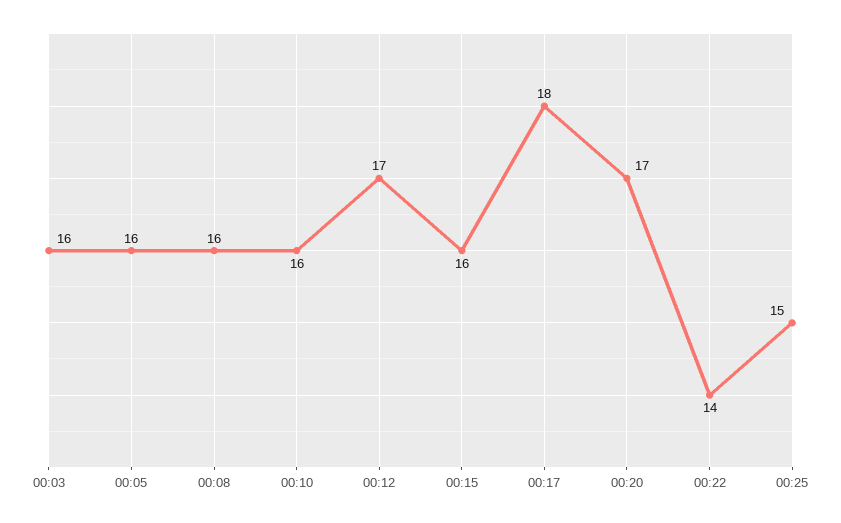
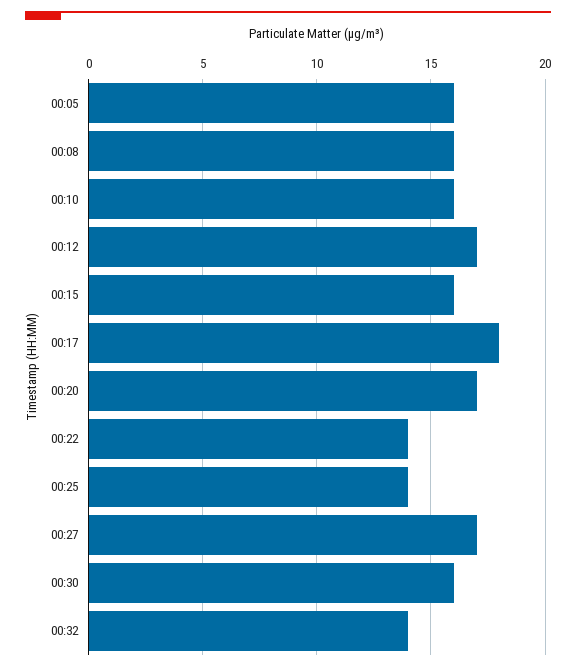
00:03: 16 -> none
00:25: 15 -> 14
00:27: none -> 17
00:30: none -> 16
00:32: none -> 14

